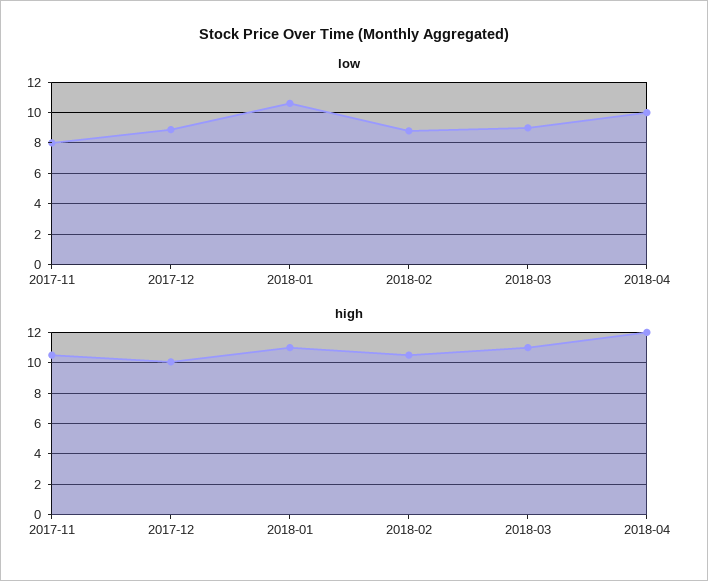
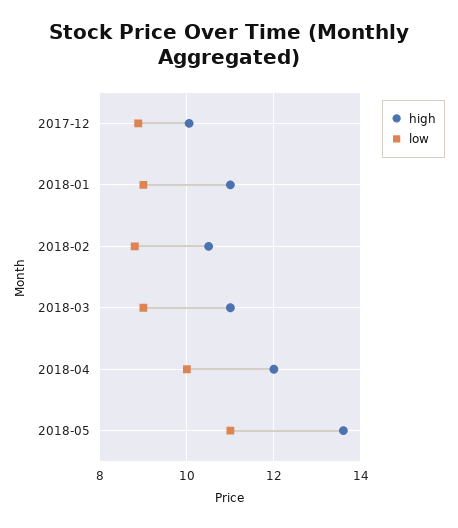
low, 2017-11: 8 -> none
low, 2018-01: 10.5 -> 9
high, 2017-11: 10.5 -> none
high, 2018-05: none -> 13.6
low, 2018-05: none -> 11

